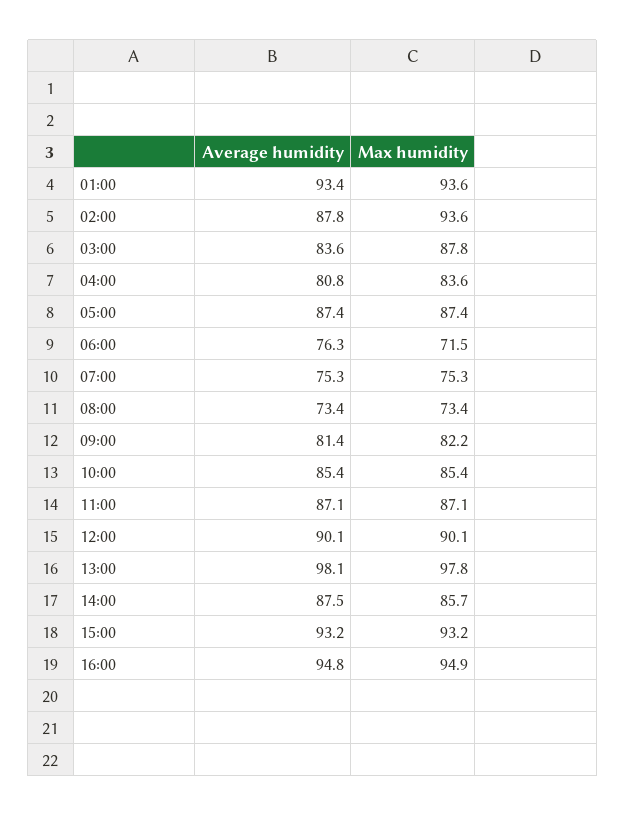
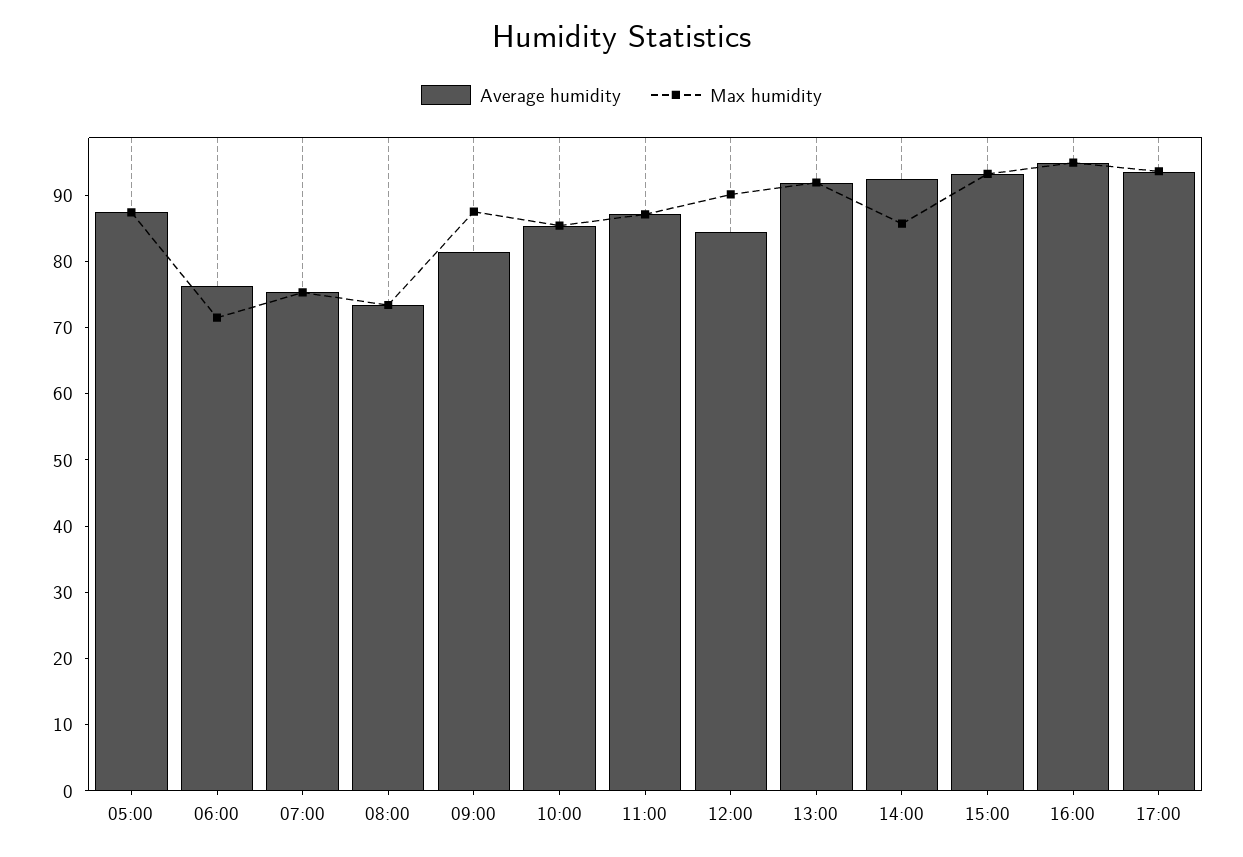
Average humidity, 01:00: 93.4 -> none
Max humidity, 01:00: 93.6 -> none
Average humidity, 02:00: 87.8 -> none
Max humidity, 02:00: 93.6 -> none
Average humidity, 03:00: 83.6 -> none
Max humidity, 03:00: 87.8 -> none
Average humidity, 04:00: 80.8 -> none
Max humidity, 04:00: 83.6 -> none
Max humidity, 09:00: 82.2 -> 88
Average humidity, 12:00: 90.1 -> 84
Average humidity, 13:00: 98.1 -> 92
Max humidity, 13:00: 97.8 -> 92
Average humidity, 14:00: 87.5 -> 92
Average humidity, 17:00: none -> 94
Max humidity, 17:00: none -> 94

